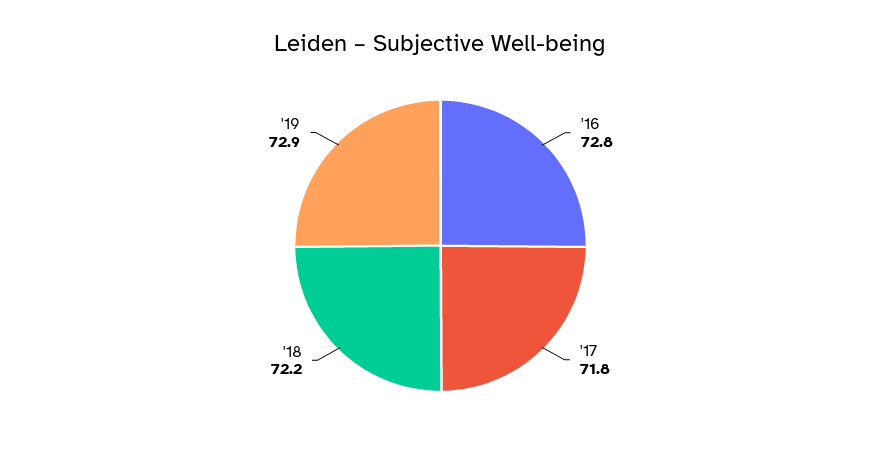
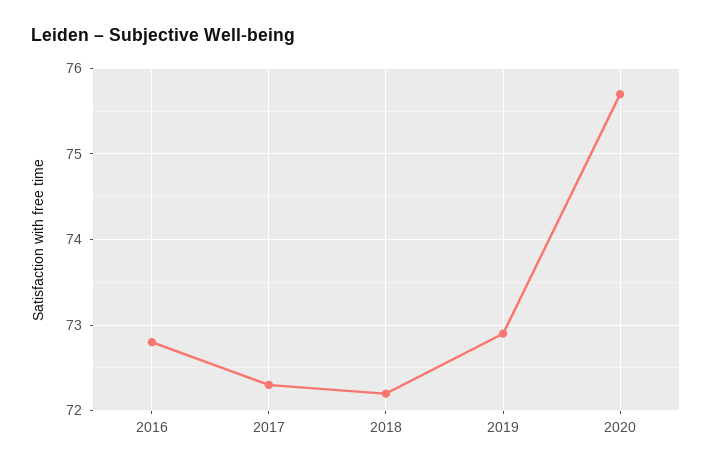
'17: 71.8 -> 72.3
2020: none -> 75.7

